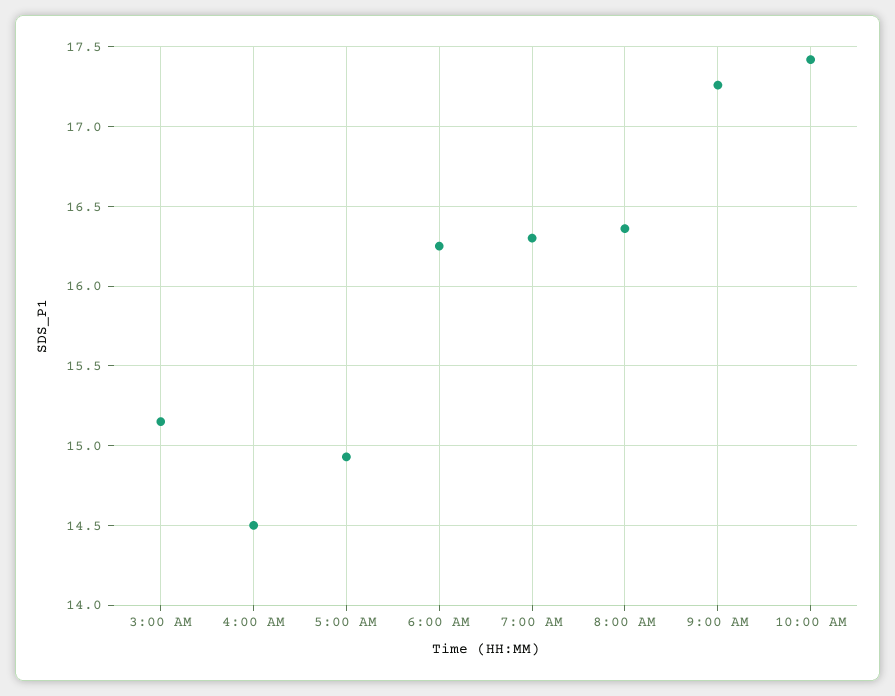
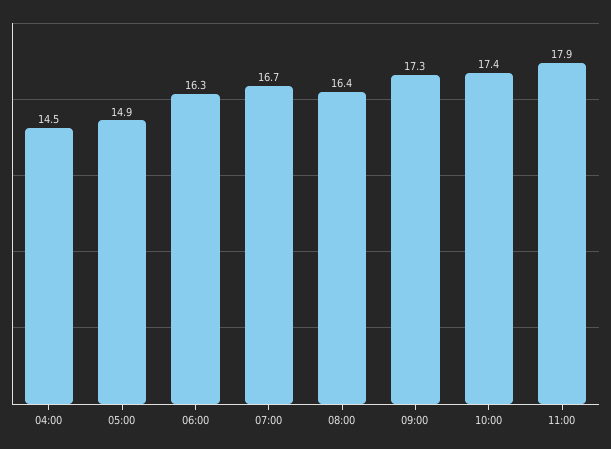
3:00 AM: 15.15 -> none
7:00 AM: 16.3 -> 16.7
11:00: none -> 17.9

